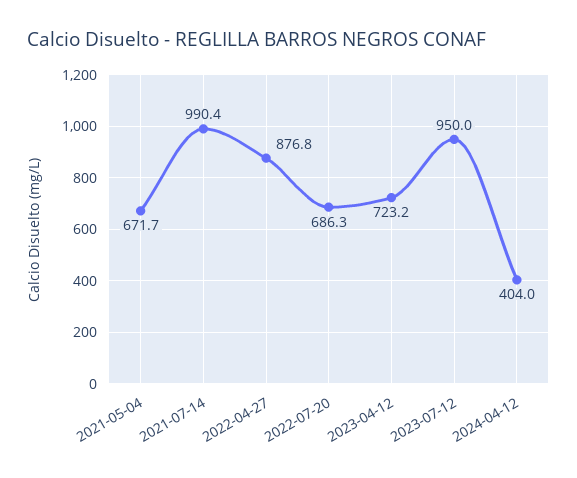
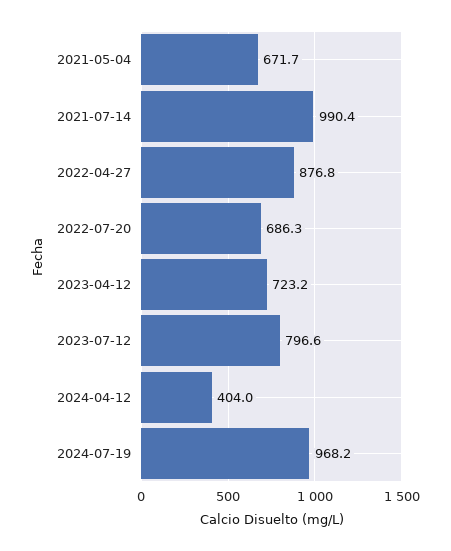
2023-07-12: 950 -> 796.6
2024-07-19: none -> 968.2

